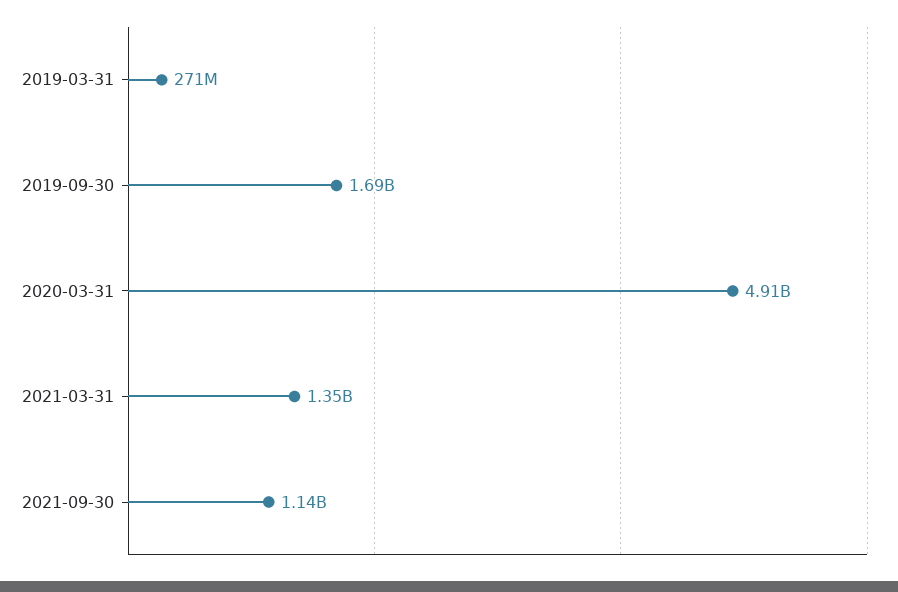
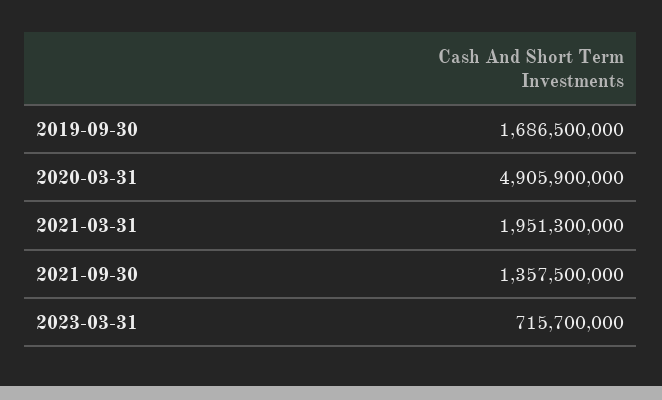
2019-03-31: 271000000 -> none
2021-03-31: 1350000000 -> 1951300000
2021-09-30: 1140000000 -> 1357500000
2023-03-31: none -> 715700000

